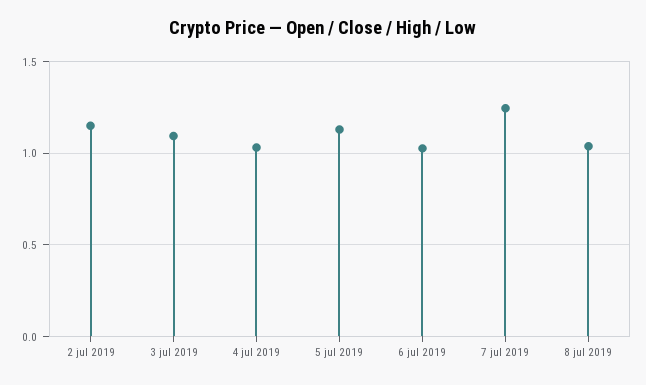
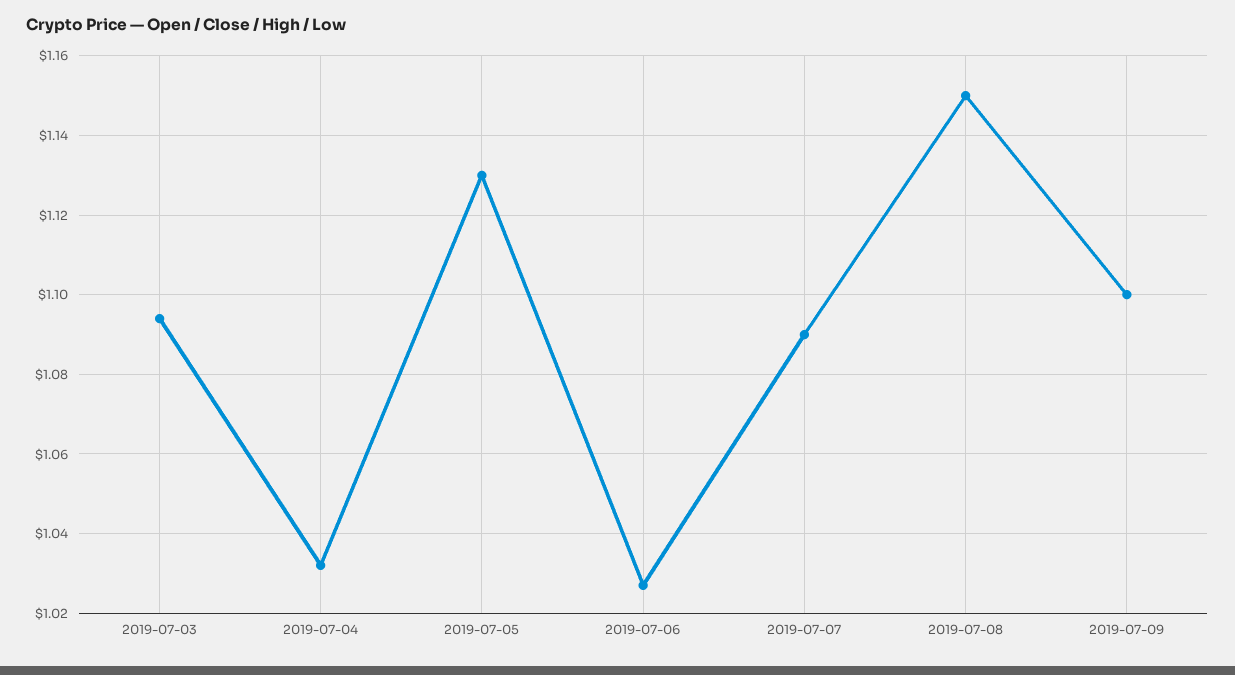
2 jul 2019: 1.15 -> none
7 jul 2019: 1.25 -> 1.09
8 jul 2019: 1.05 -> 1.15
2019-07-09: none -> 1.1

